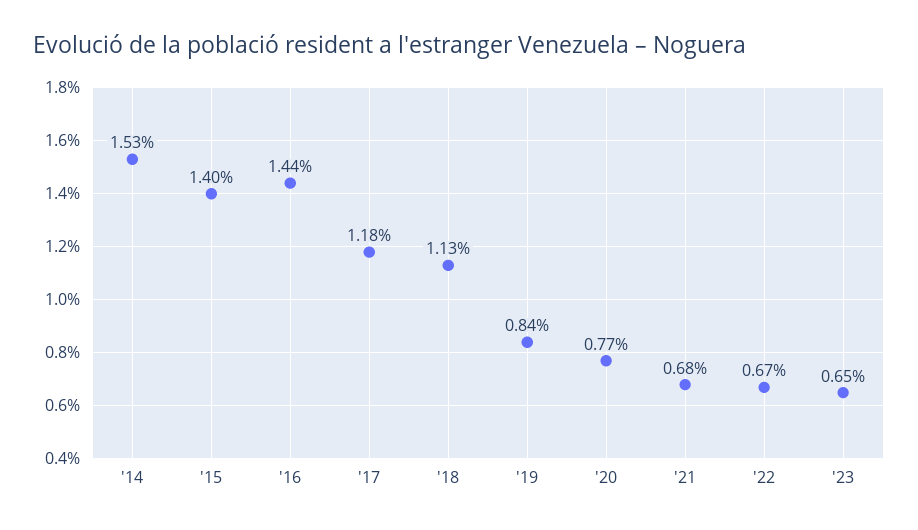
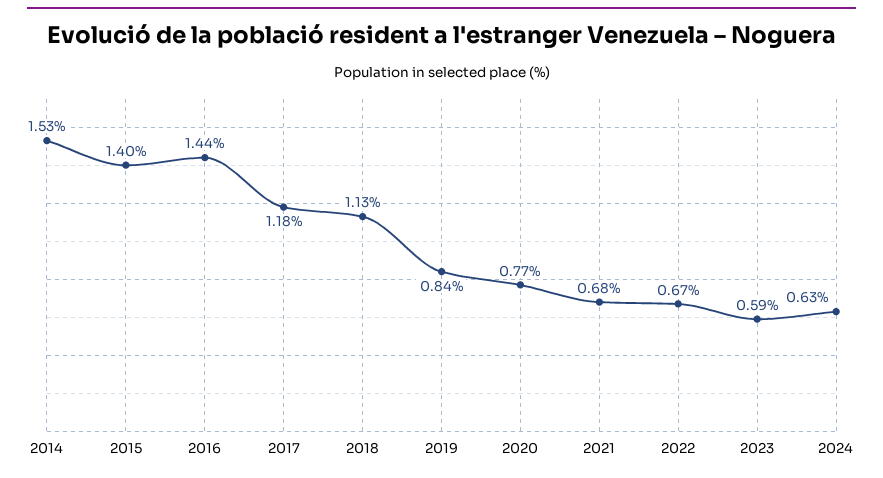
'23: 0.65 -> 0.59
2024: none -> 0.63

